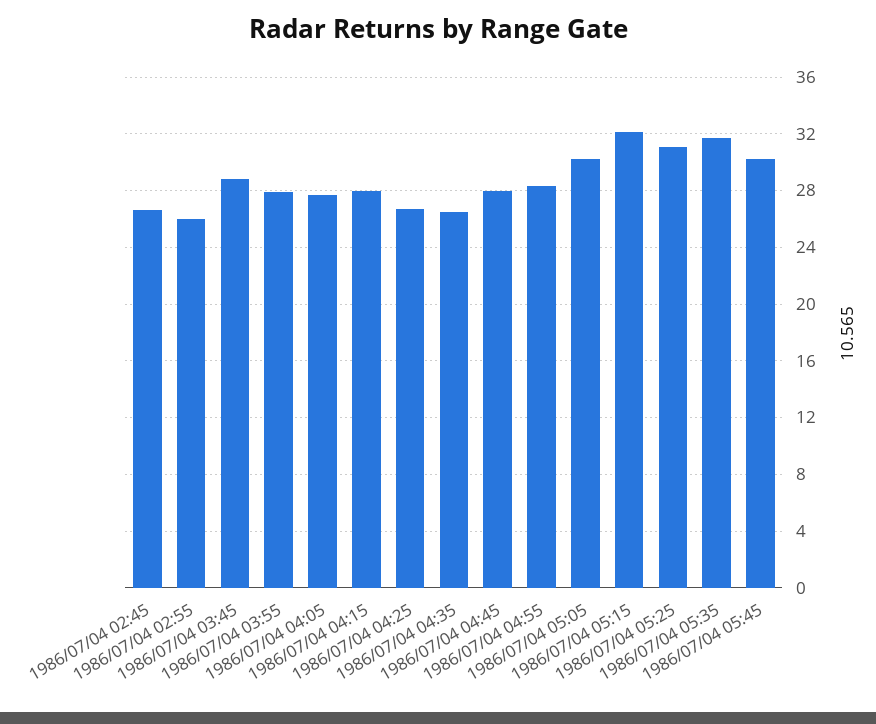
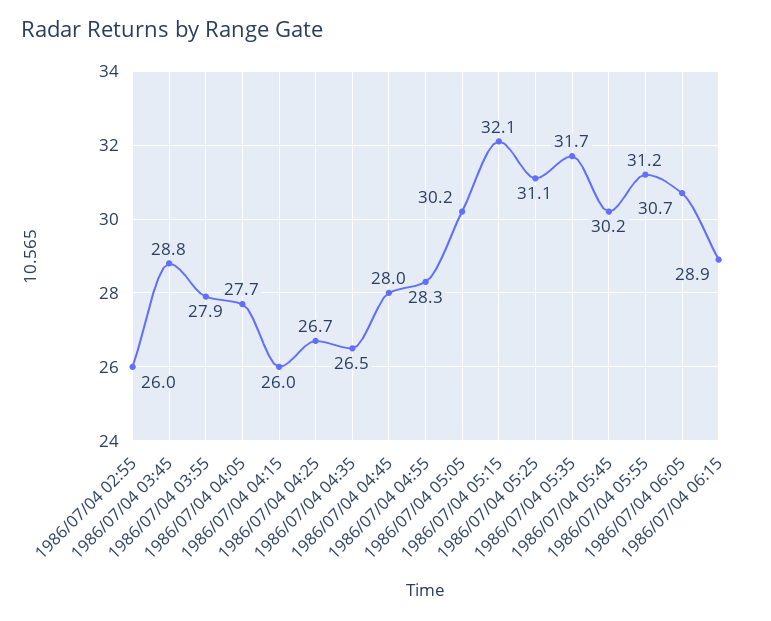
1986/07/04 02:45: 26.5 -> none
1986/07/04 04:15: 28 -> 26
1986/07/04 05:55: none -> 31.2
1986/07/04 06:05: none -> 30.7
1986/07/04 06:15: none -> 28.9

